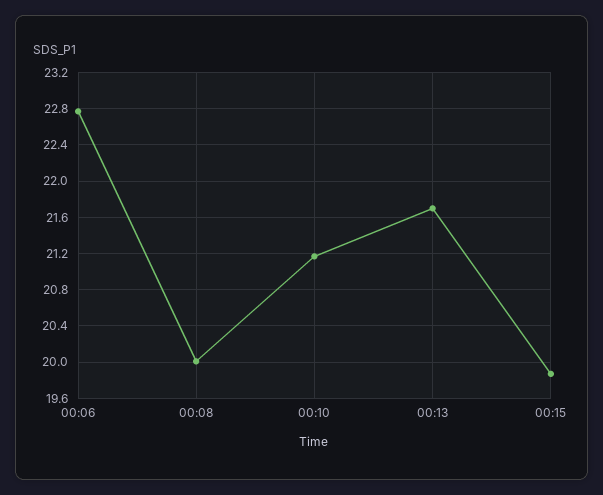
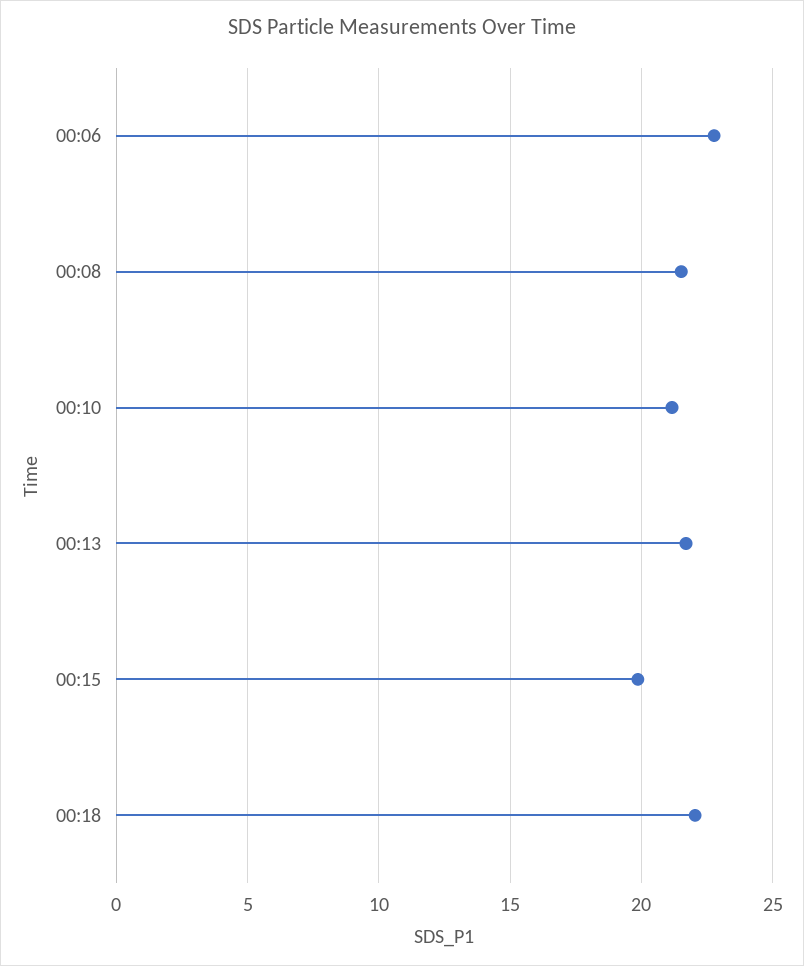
00:08: 20 -> 21.5
00:18: none -> 22

